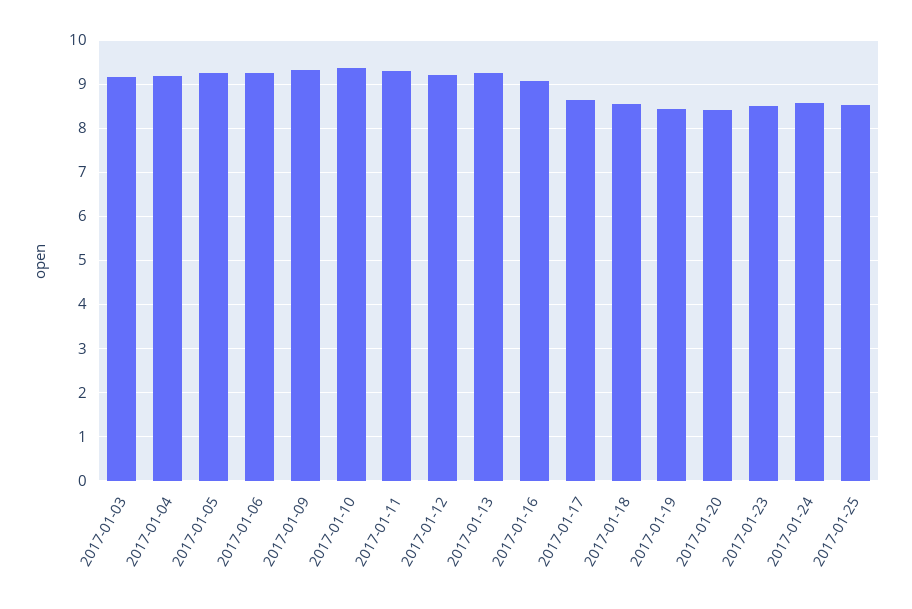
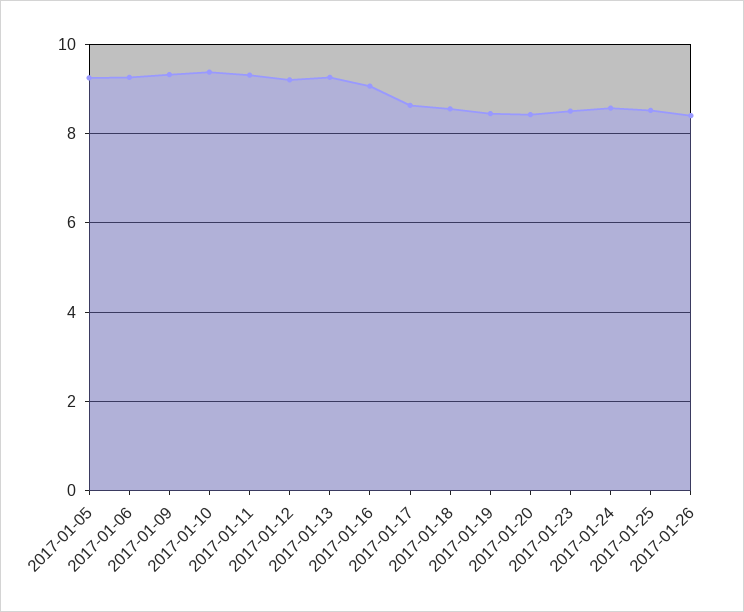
2017-01-03: 9.2 -> none
2017-01-04: 9.2 -> none
2017-01-26: none -> 8.4

